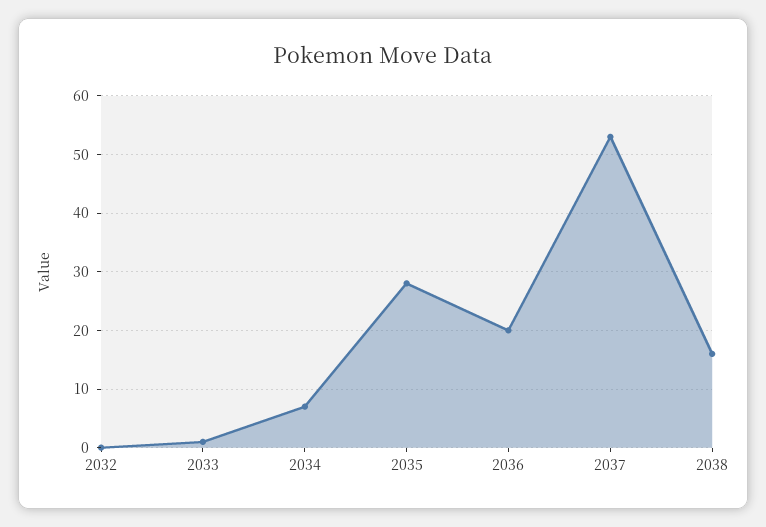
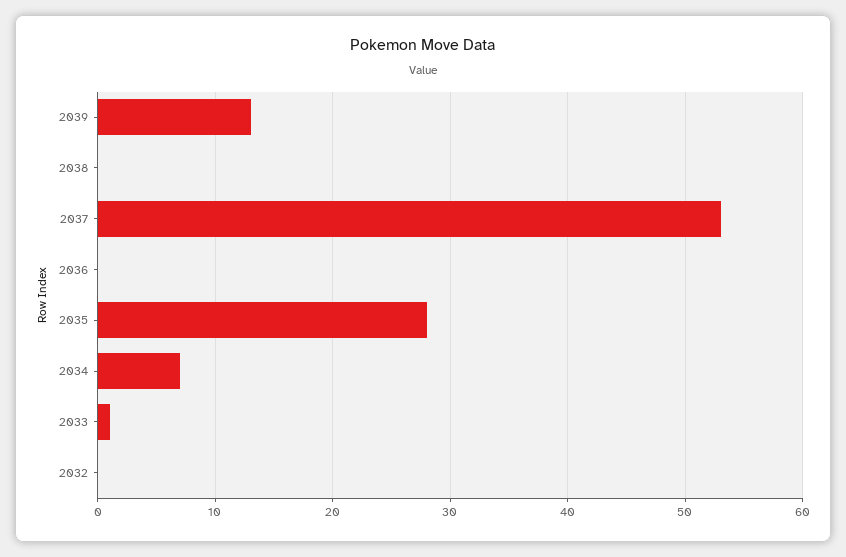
2036: 20 -> 0
2038: 15 -> 0
2039: none -> 13

